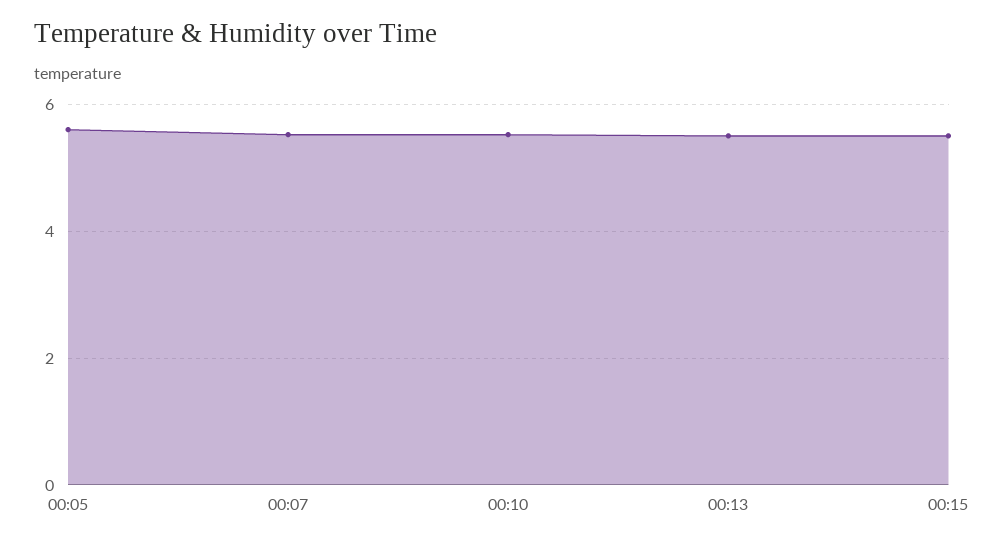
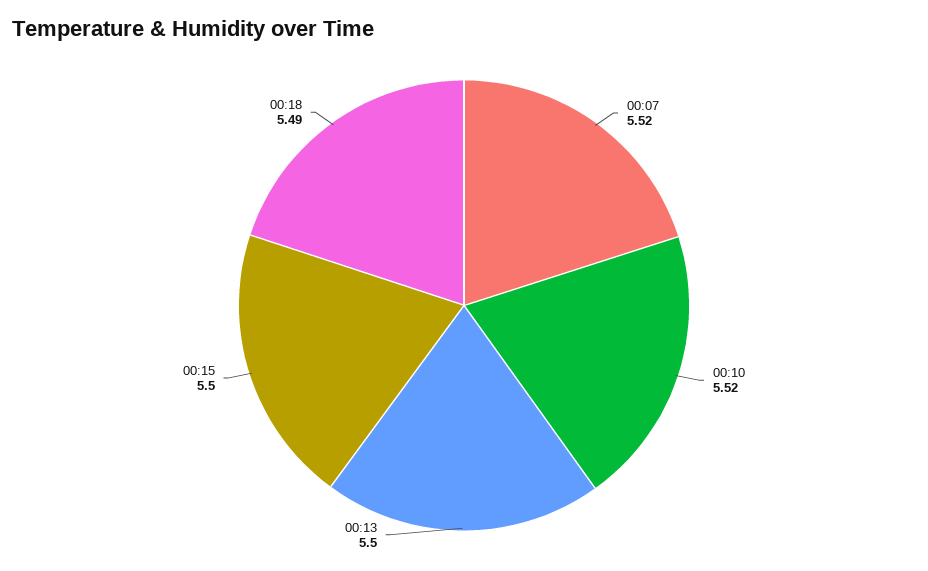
00:05: 5.6 -> none
00:18: none -> 5.49

